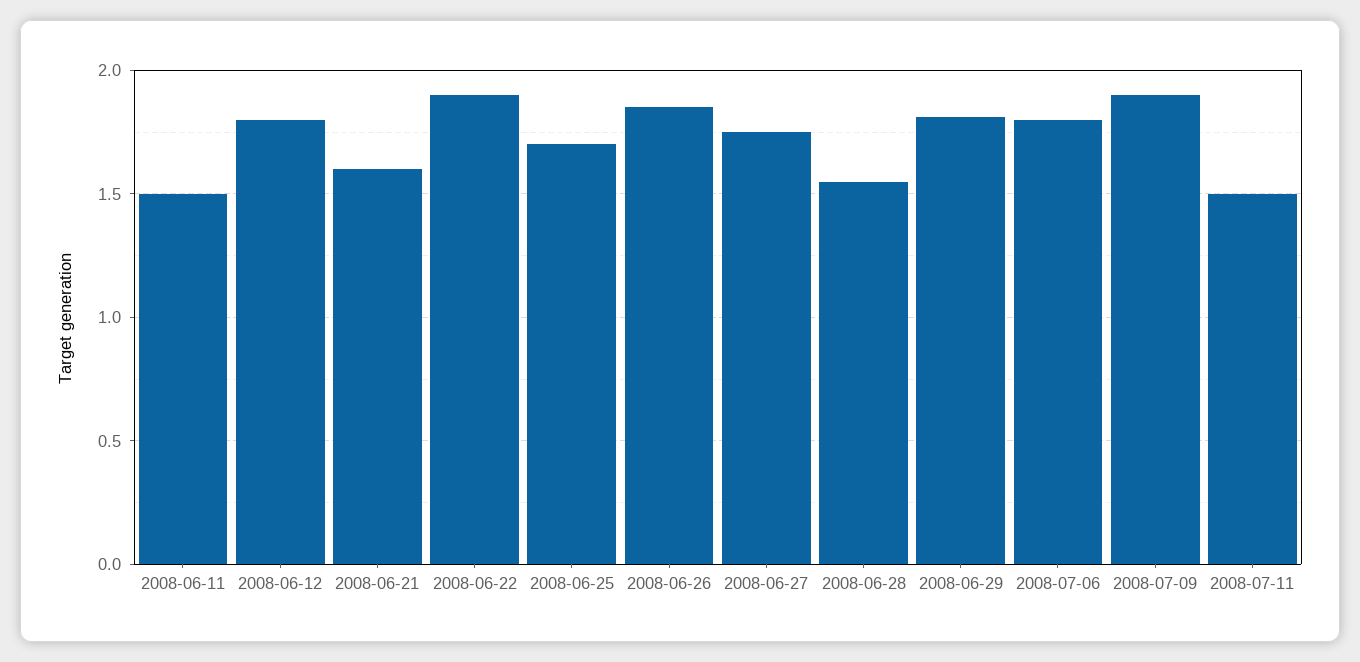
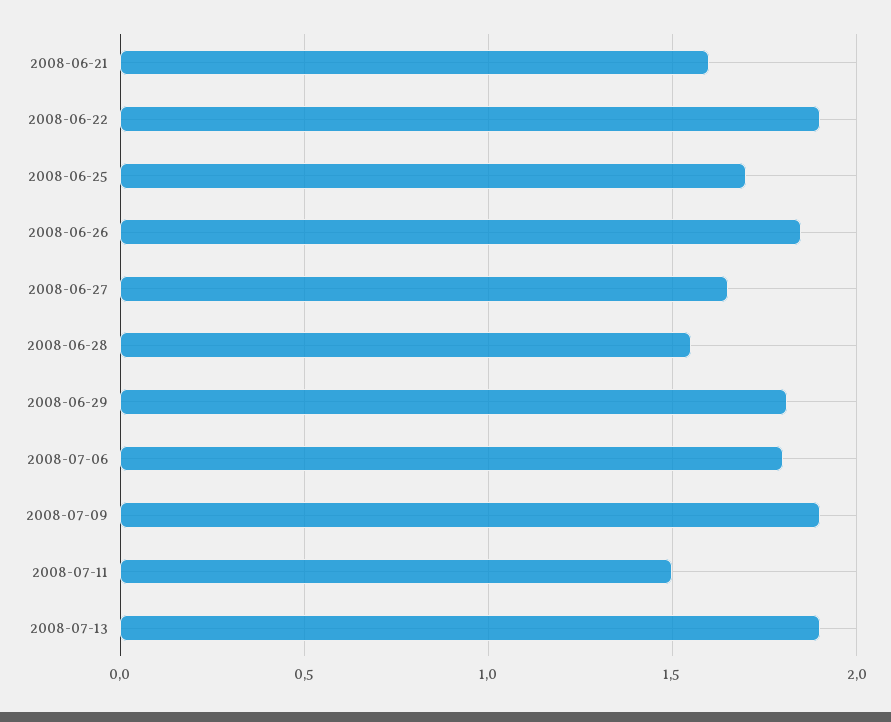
2008-06-11: 1.5 -> none
2008-06-12: 1.8 -> none
2008-06-27: 1.75 -> 1.65
2008-07-13: none -> 1.9

